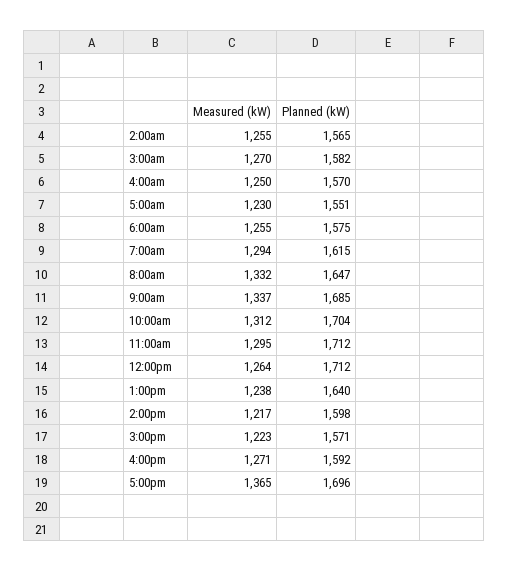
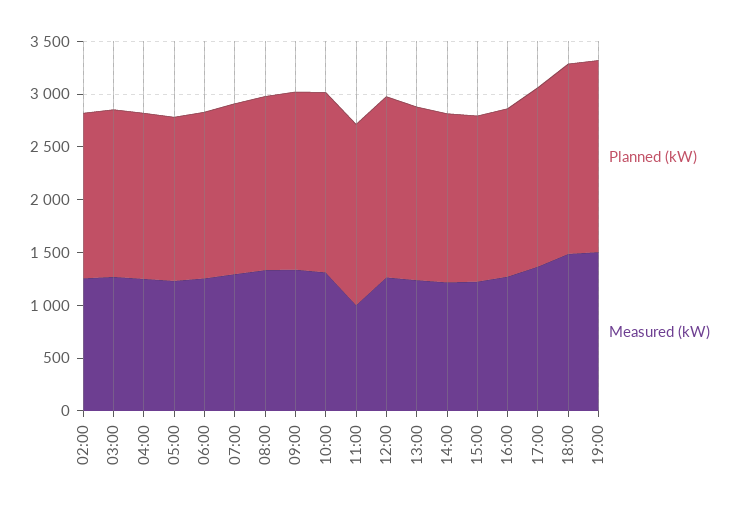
Measured (kW), 11:00am: 1295 -> 1000
Planned (kW), 18:00: none -> 1800
Measured (kW), 18:00: none -> 1500
Planned (kW), 19:00: none -> 1800
Measured (kW), 19:00: none -> 1500

